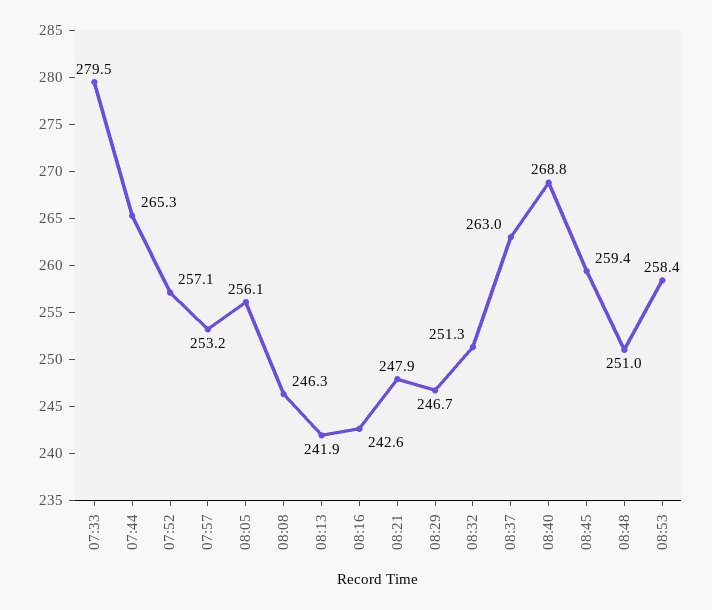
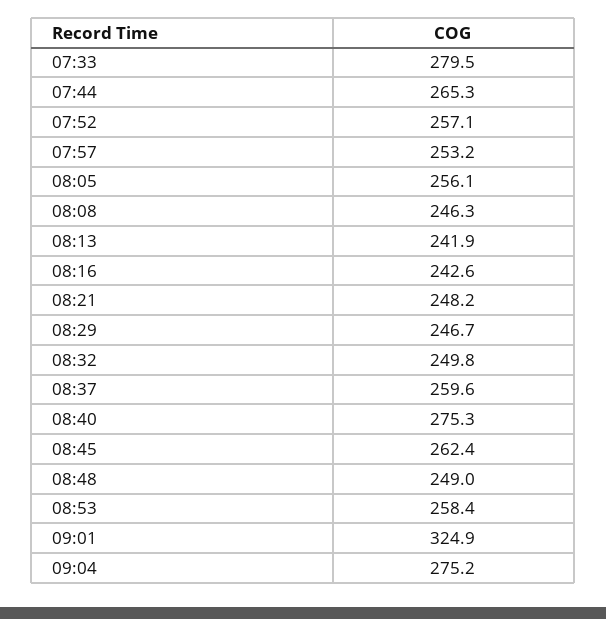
08:21: 247.9 -> 248.2
08:32: 251.3 -> 249.8
08:37: 263 -> 259.6
08:40: 268.8 -> 275.3
08:45: 259.4 -> 262.4
08:48: 251 -> 249
09:01: none -> 324.9
09:04: none -> 275.2

